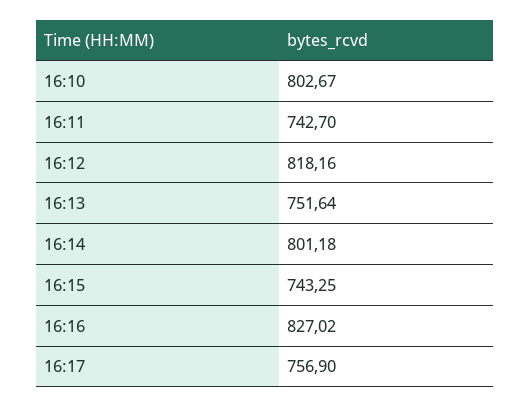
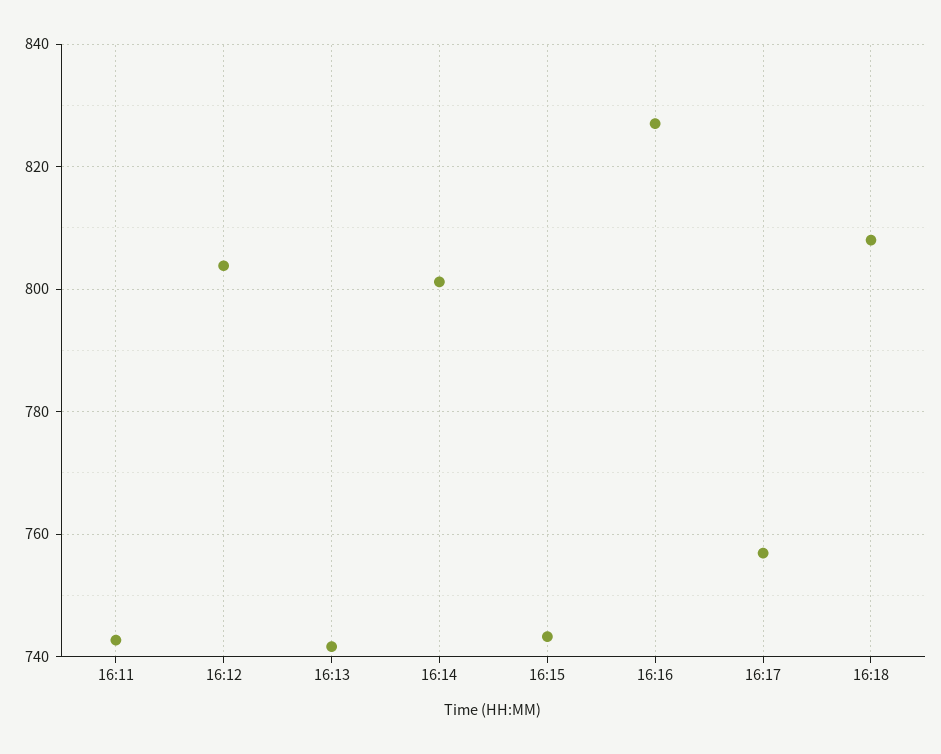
16:10: 802.67 -> none
16:12: 818.16 -> 804
16:13: 751.64 -> 742
16:18: none -> 808

